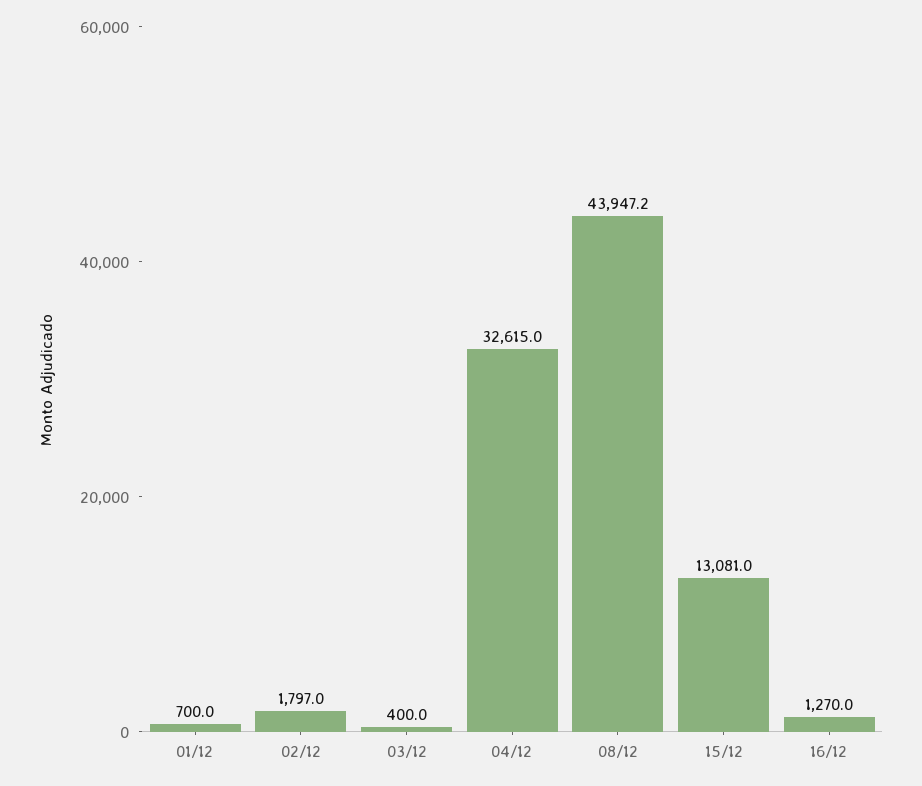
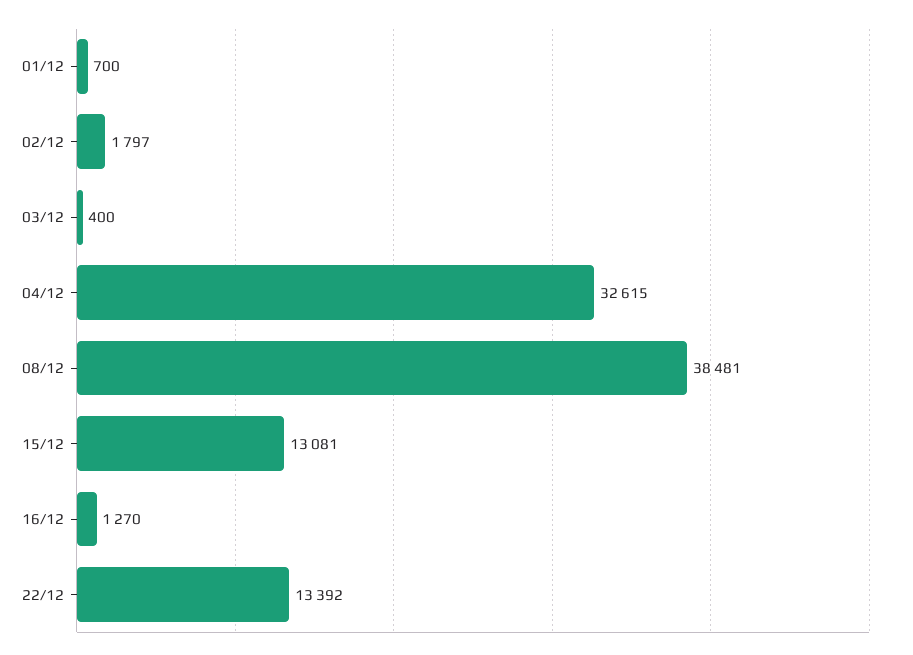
08/12: 43947.2 -> 38481
22/12: none -> 13392

